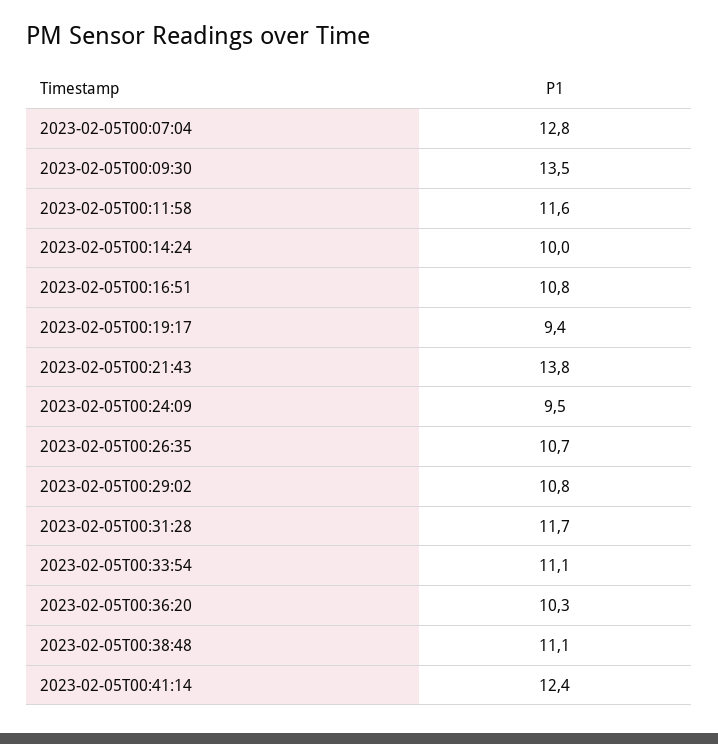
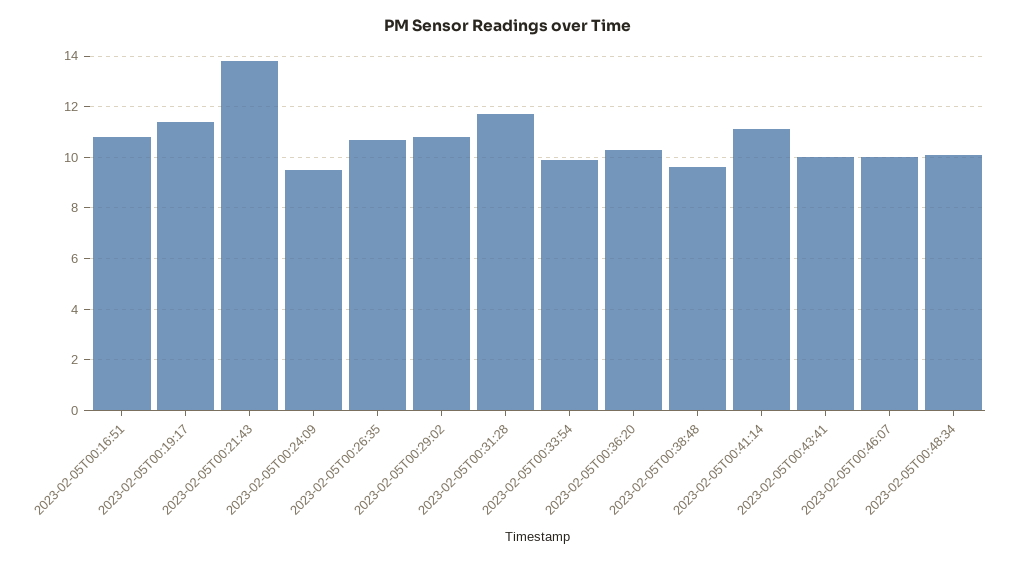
2023-02-05T00:07:04: 12.8 -> none
2023-02-05T00:09:30: 13.5 -> none
2023-02-05T00:11:58: 11.6 -> none
2023-02-05T00:14:24: 10 -> none
2023-02-05T00:19:17: 9.4 -> 11.5
2023-02-05T00:33:54: 11.1 -> 10
2023-02-05T00:38:48: 11.1 -> 9.5
2023-02-05T00:41:14: 12.4 -> 11
2023-02-05T00:43:41: none -> 10
2023-02-05T00:46:07: none -> 10
2023-02-05T00:48:34: none -> 10

